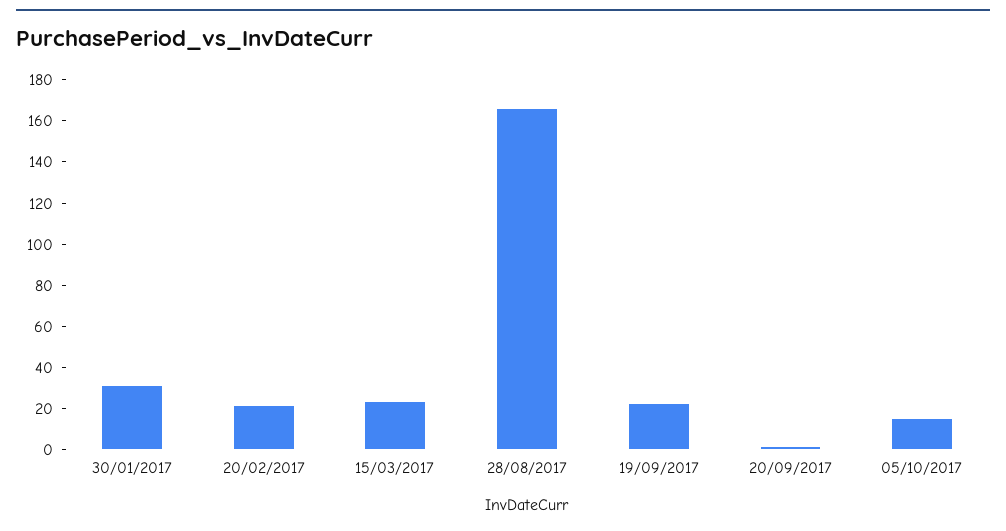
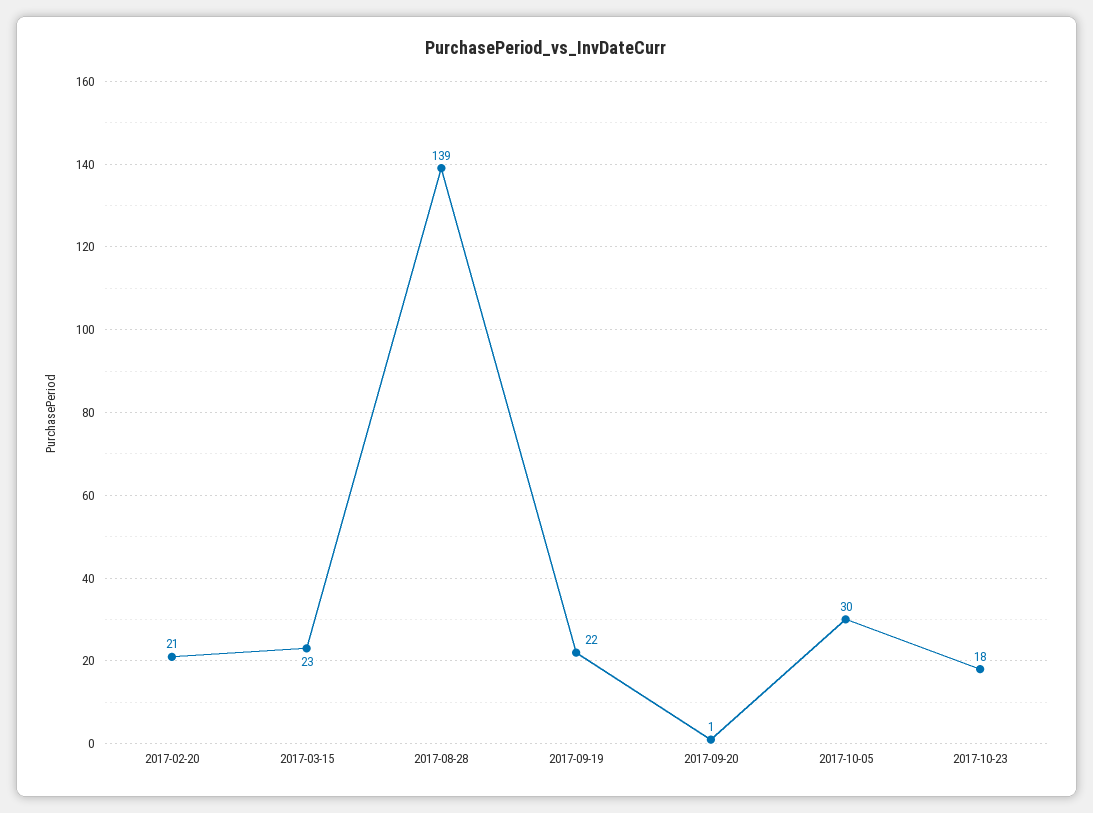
30/01/2017: 30 -> none
28/08/2017: 165 -> 139
05/10/2017: 15 -> 30
2017-10-23: none -> 18

